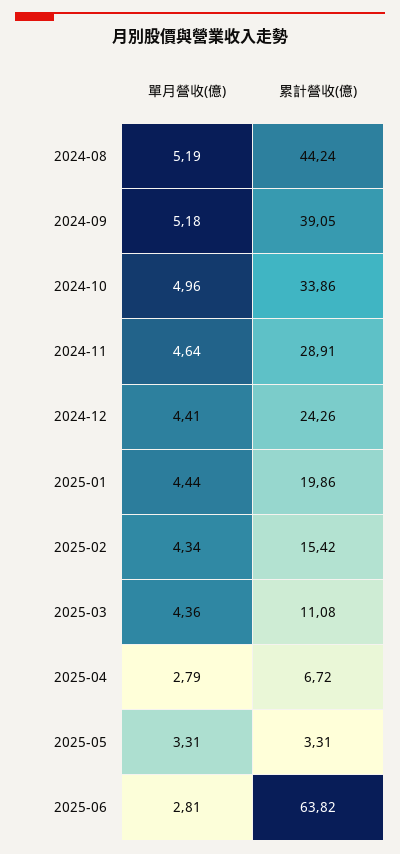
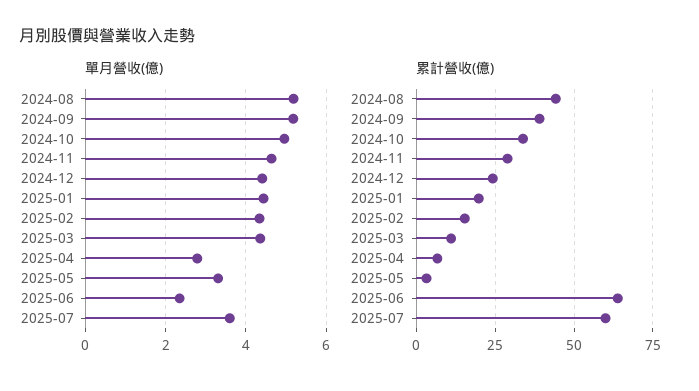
單月營收(億), 2025-06: 2.81 -> 2.4
單月營收(億), 2025-07: none -> 3.6
累計營收(億), 2025-07: none -> 60

